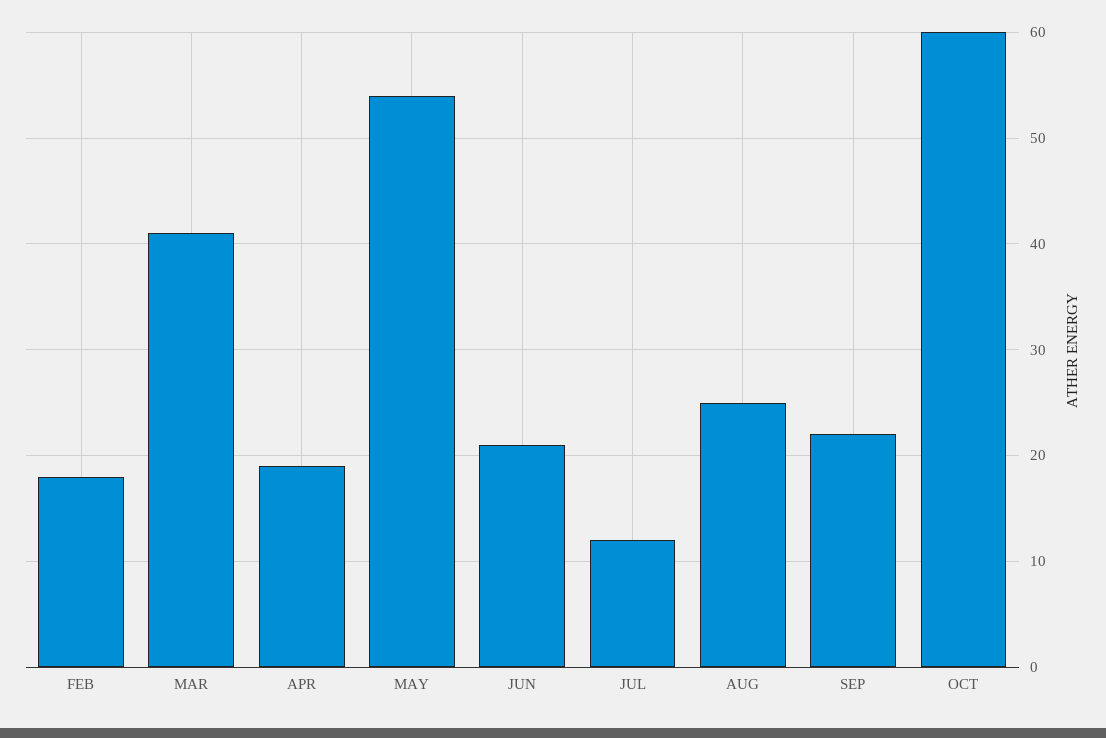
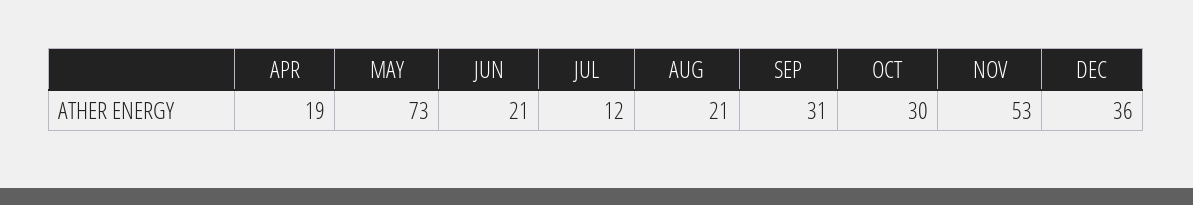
FEB: 18 -> none
MAR: 41 -> none
MAY: 54 -> 73
AUG: 25 -> 21
SEP: 22 -> 31
OCT: 60 -> 30
NOV: none -> 53
DEC: none -> 36

